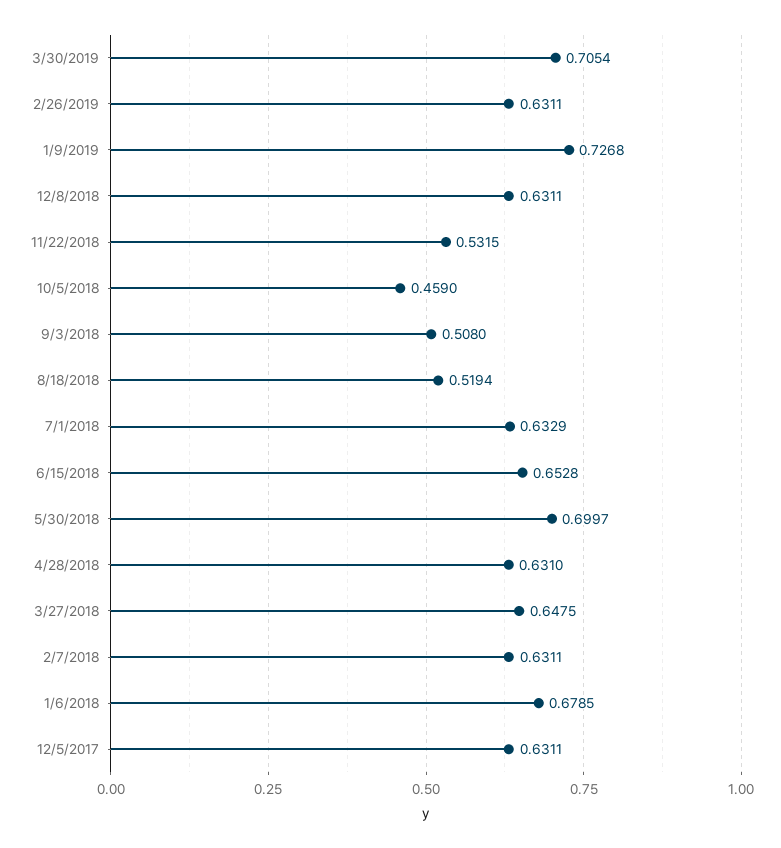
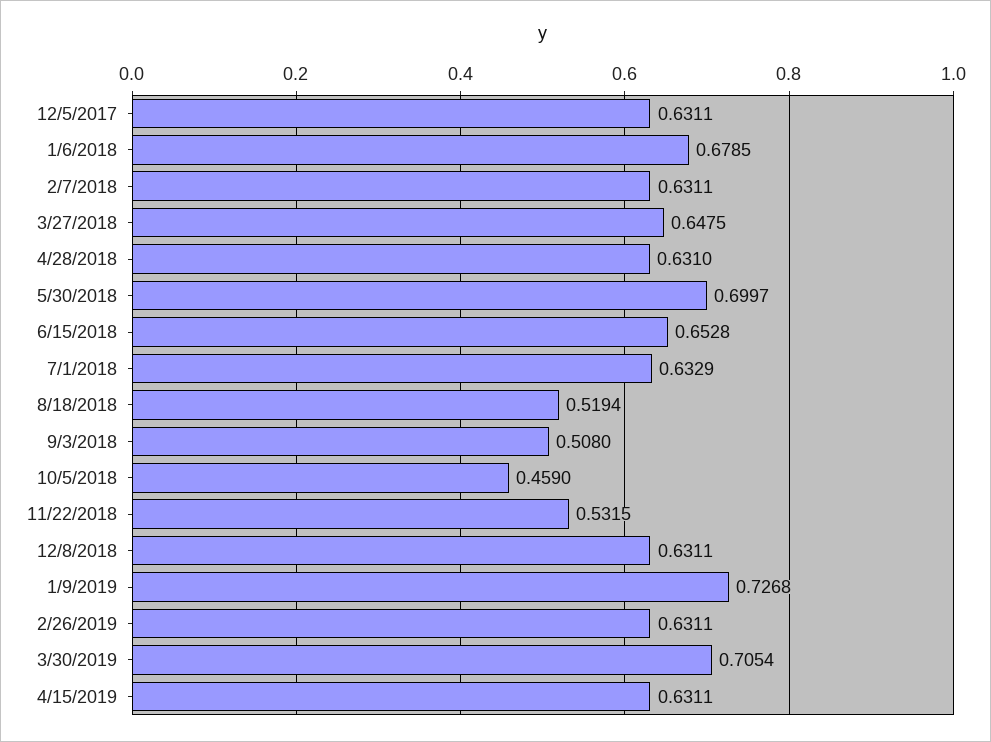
4/15/2019: none -> 0.6311

